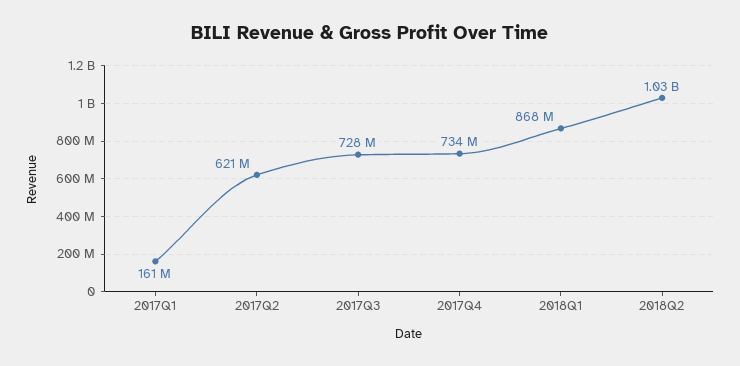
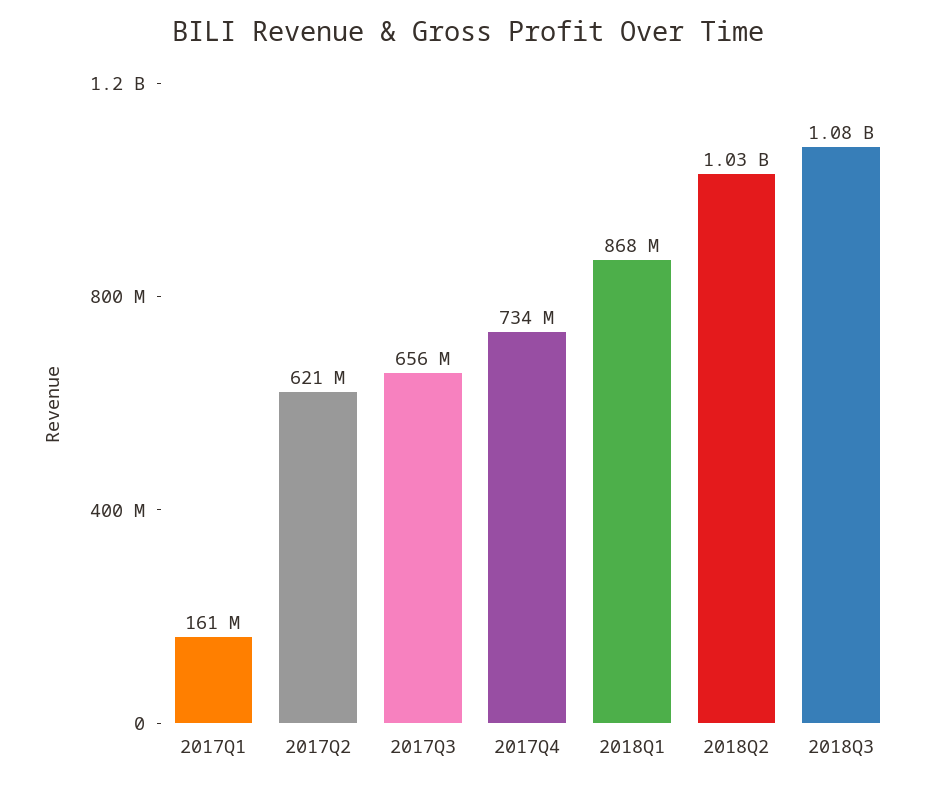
2017Q3: 728000000 -> 656000000
2018Q3: none -> 1080000000

